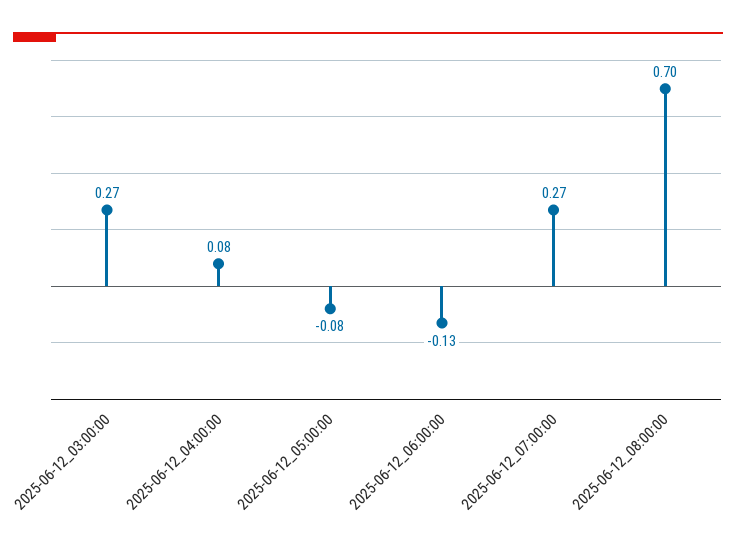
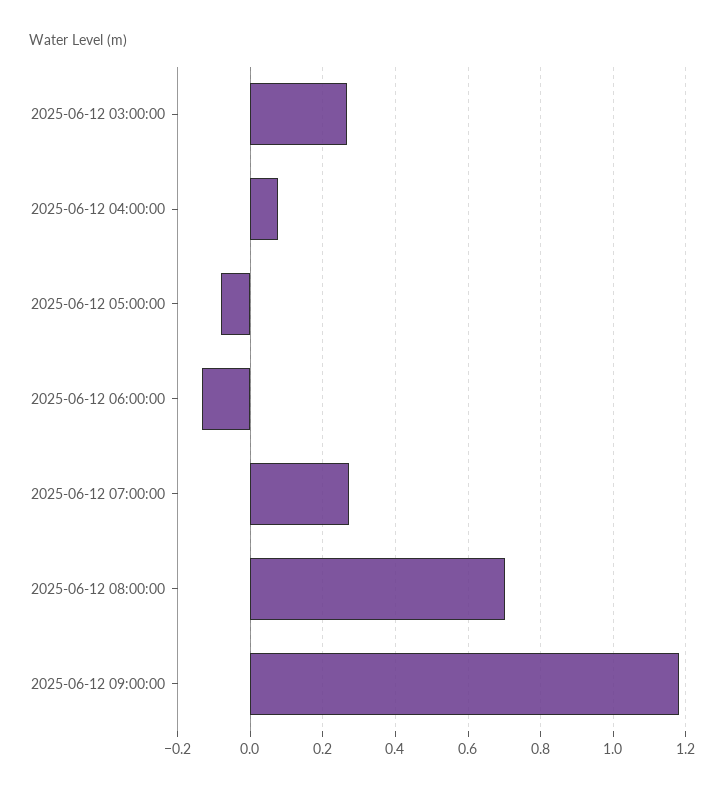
2025-06-12 09:00:00: none -> 1.18

